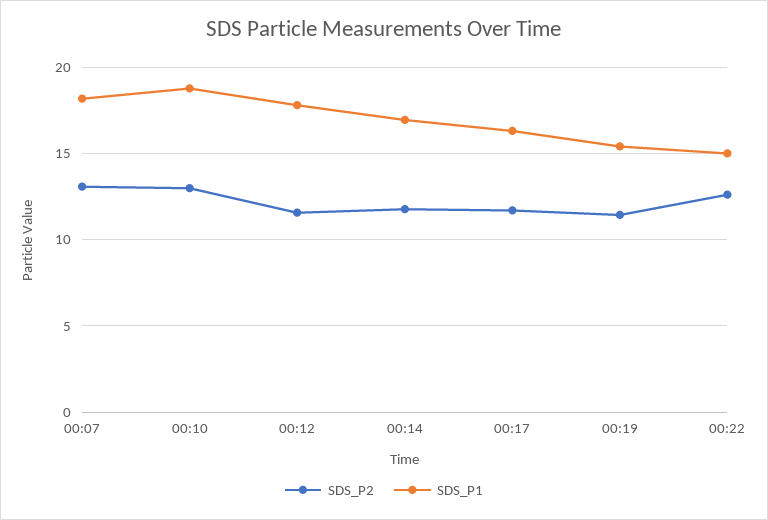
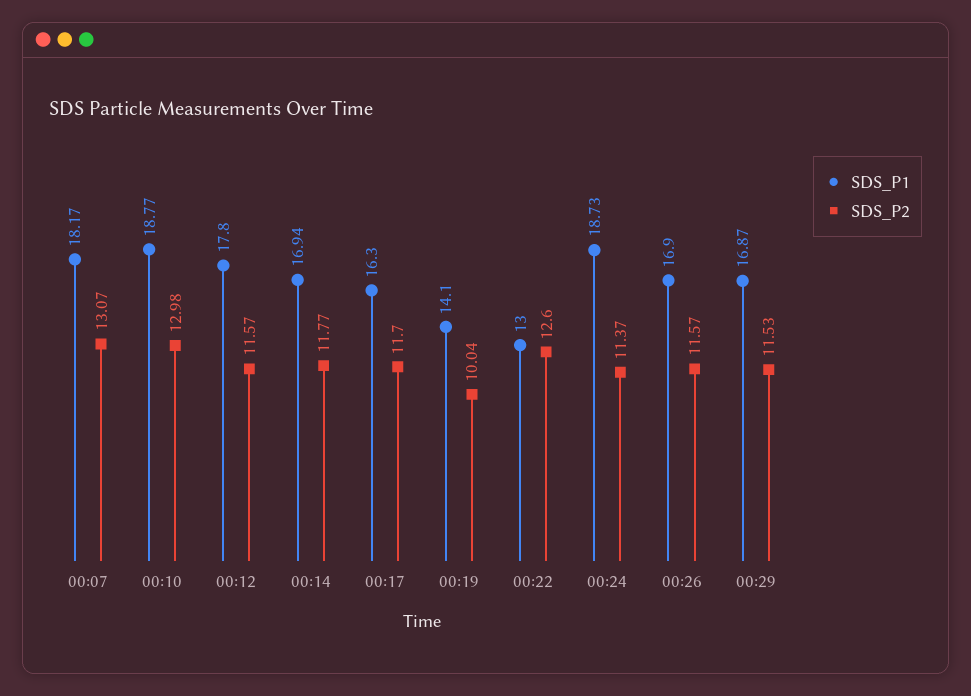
SDS_P2, 00:19: 11.5 -> 10.04
SDS_P1, 00:19: 15.5 -> 14.1
SDS_P1, 00:22: 15 -> 13
SDS_P1, 00:24: none -> 18.73
SDS_P2, 00:24: none -> 11.37
SDS_P1, 00:26: none -> 16.9
SDS_P2, 00:26: none -> 11.57
SDS_P1, 00:29: none -> 16.87
SDS_P2, 00:29: none -> 11.53

